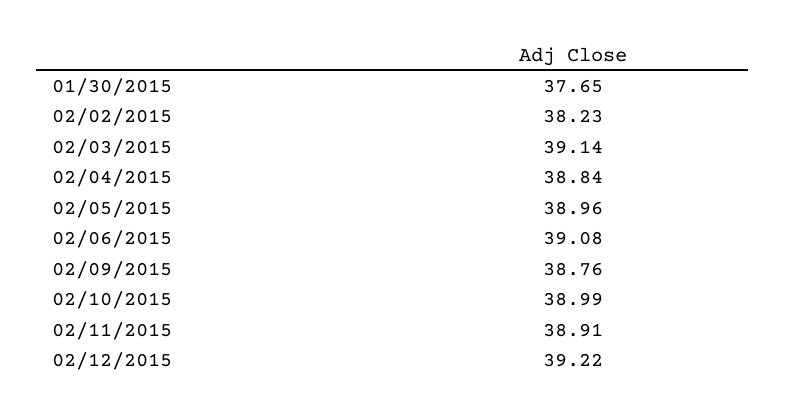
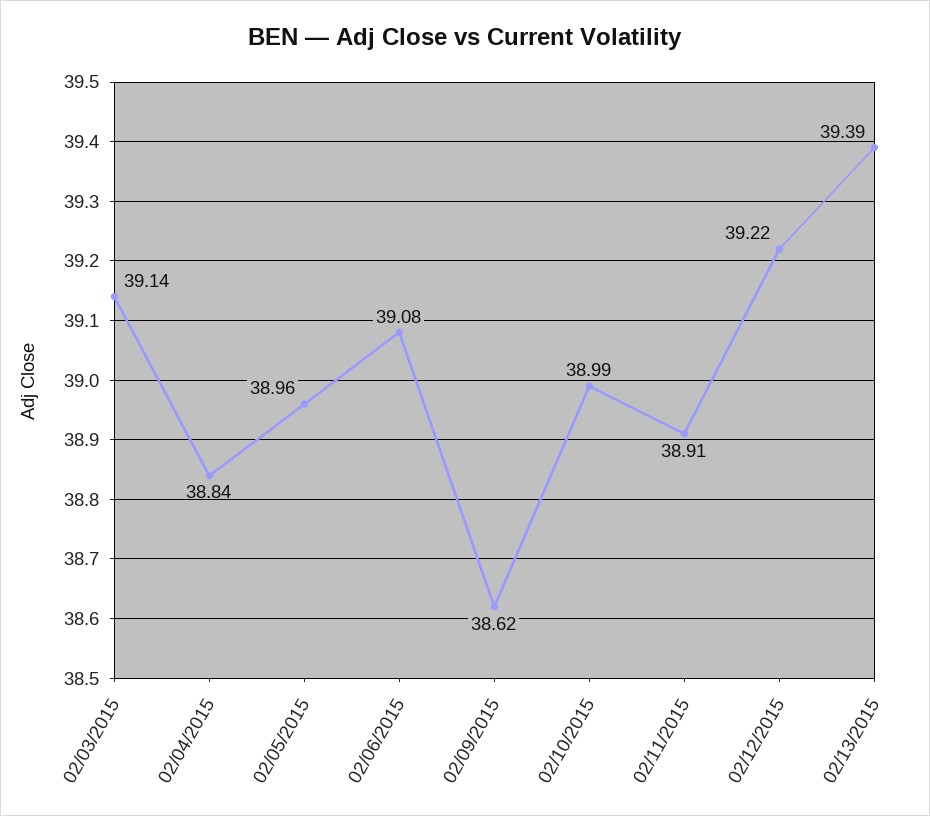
01/30/2015: 37.65 -> none
02/02/2015: 38.23 -> none
02/09/2015: 38.76 -> 38.62
02/13/2015: none -> 39.39

